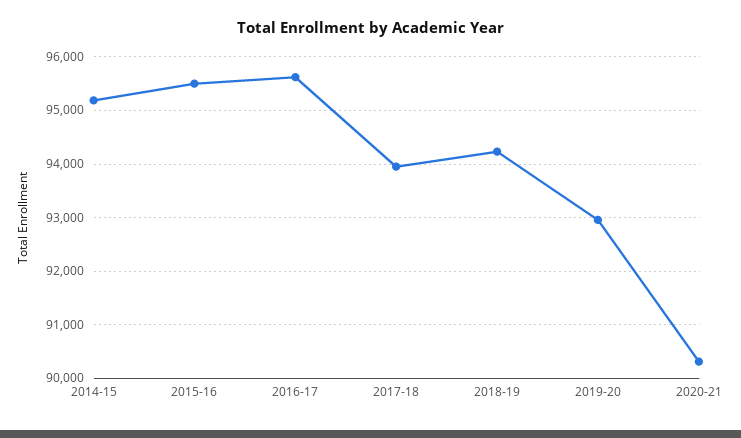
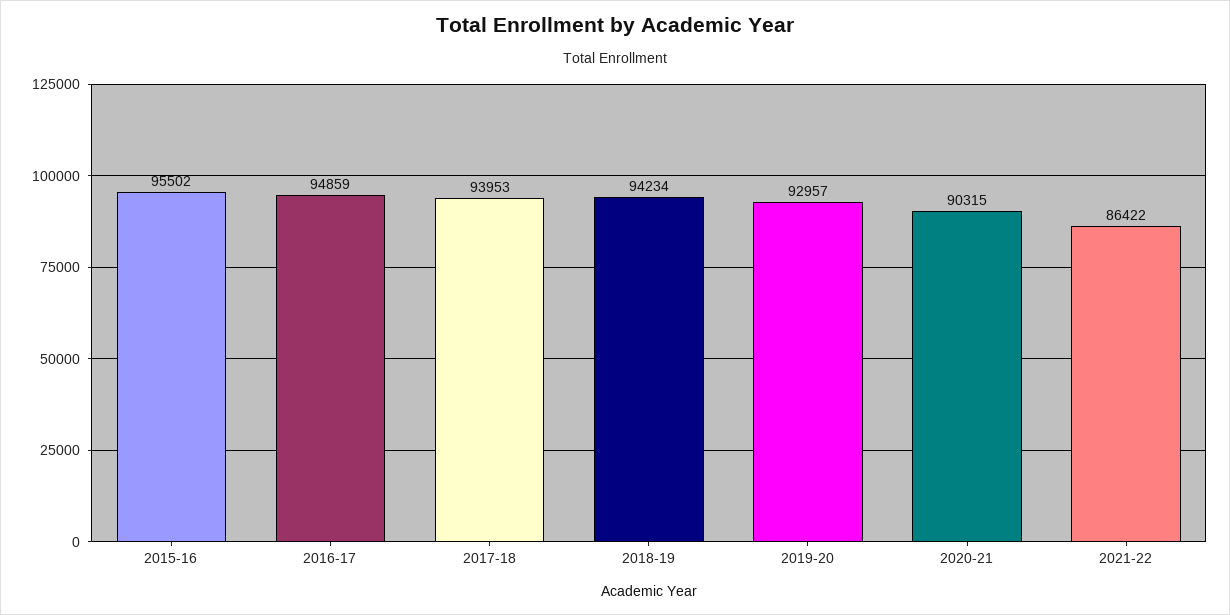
2014-15: 95200 -> none
2016-17: 95600 -> 94859
2021-22: none -> 86422

